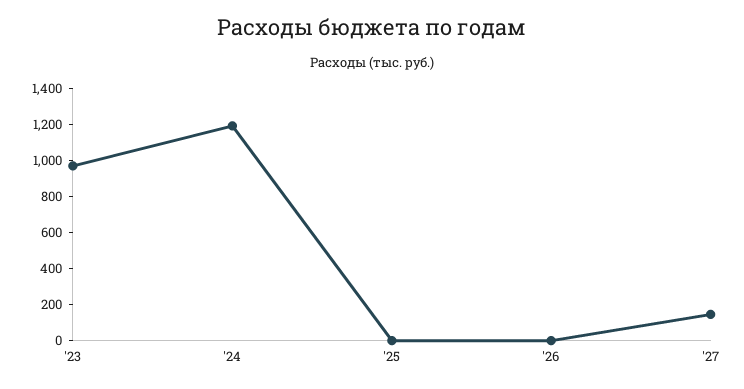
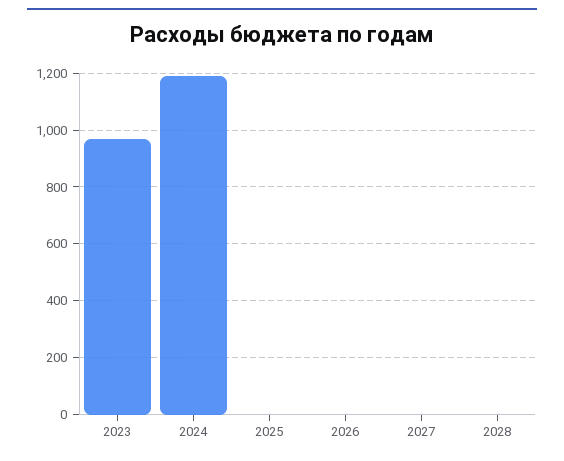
'27: 150 -> 0
2028: none -> 0

